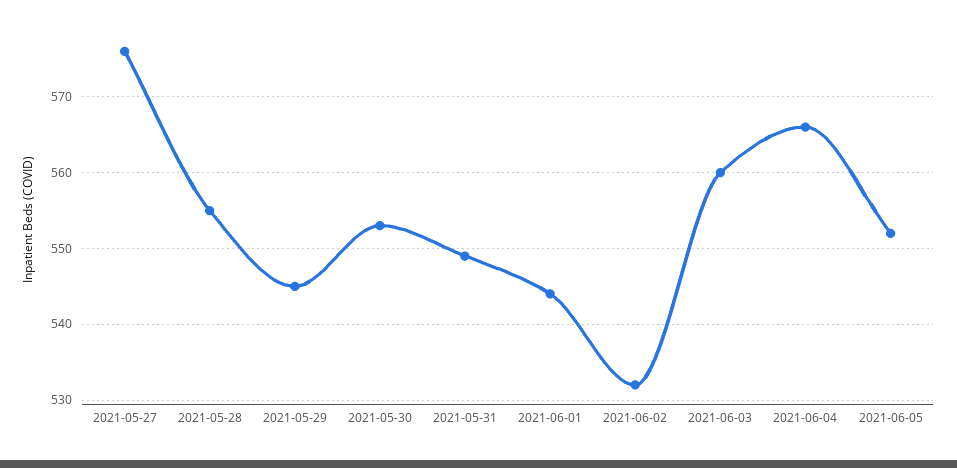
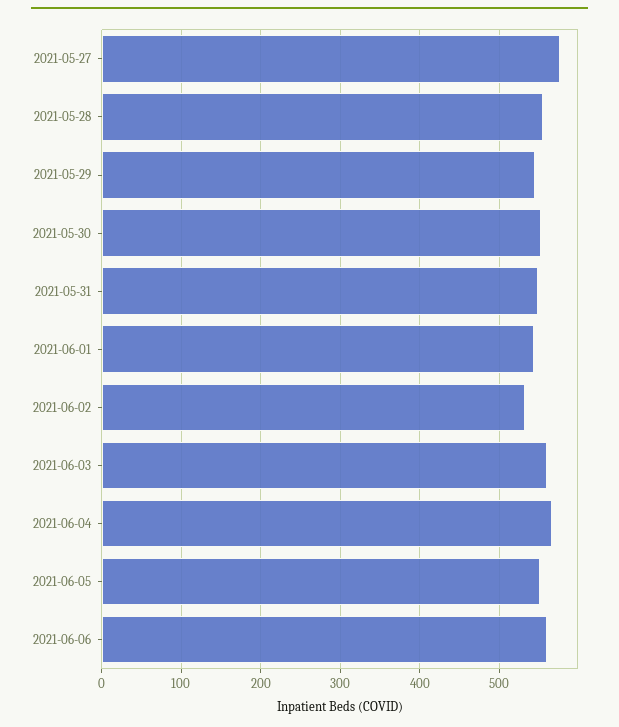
2021-06-06: none -> 560

